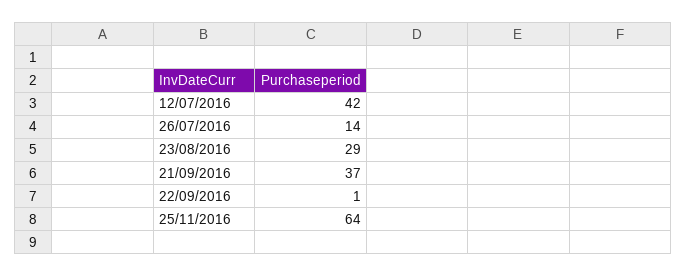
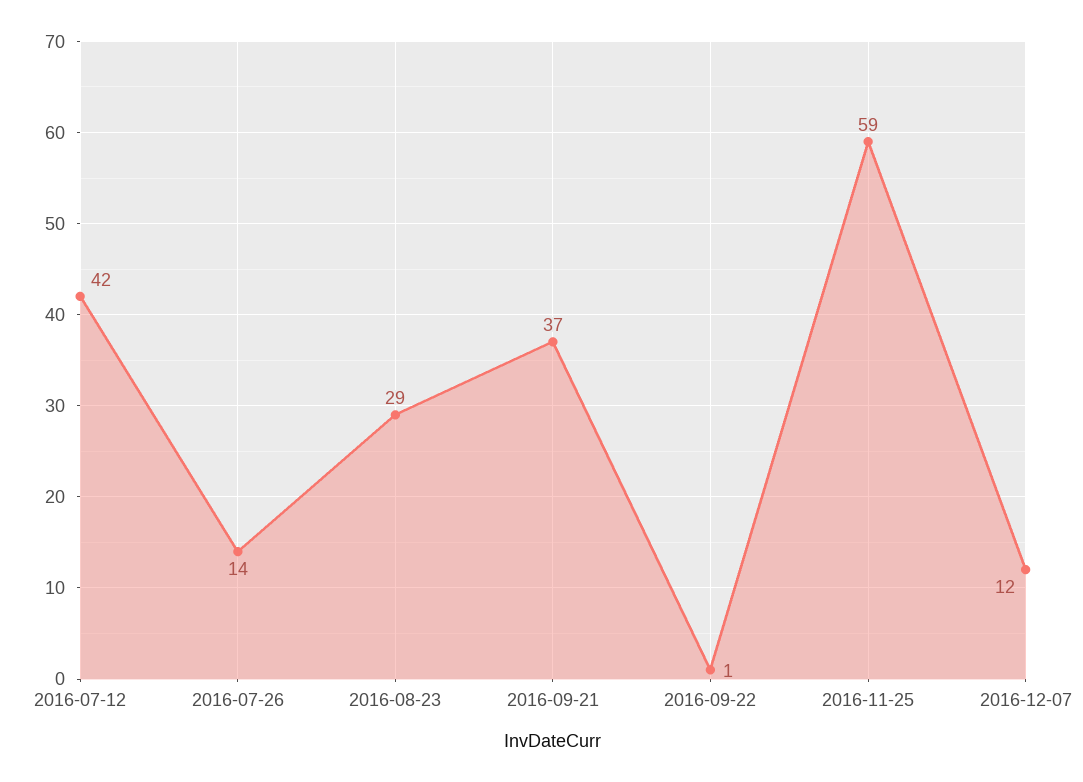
25/11/2016: 64 -> 59
2016-12-07: none -> 12

